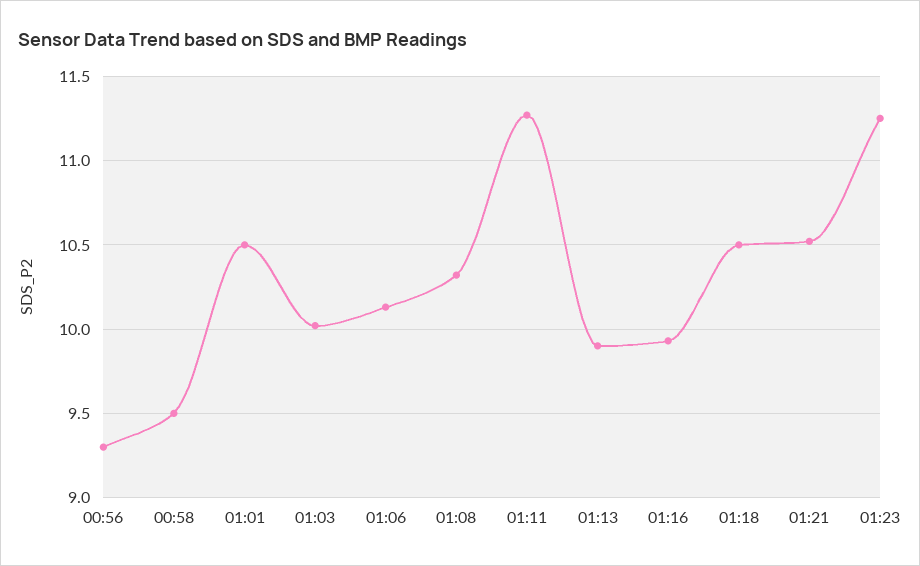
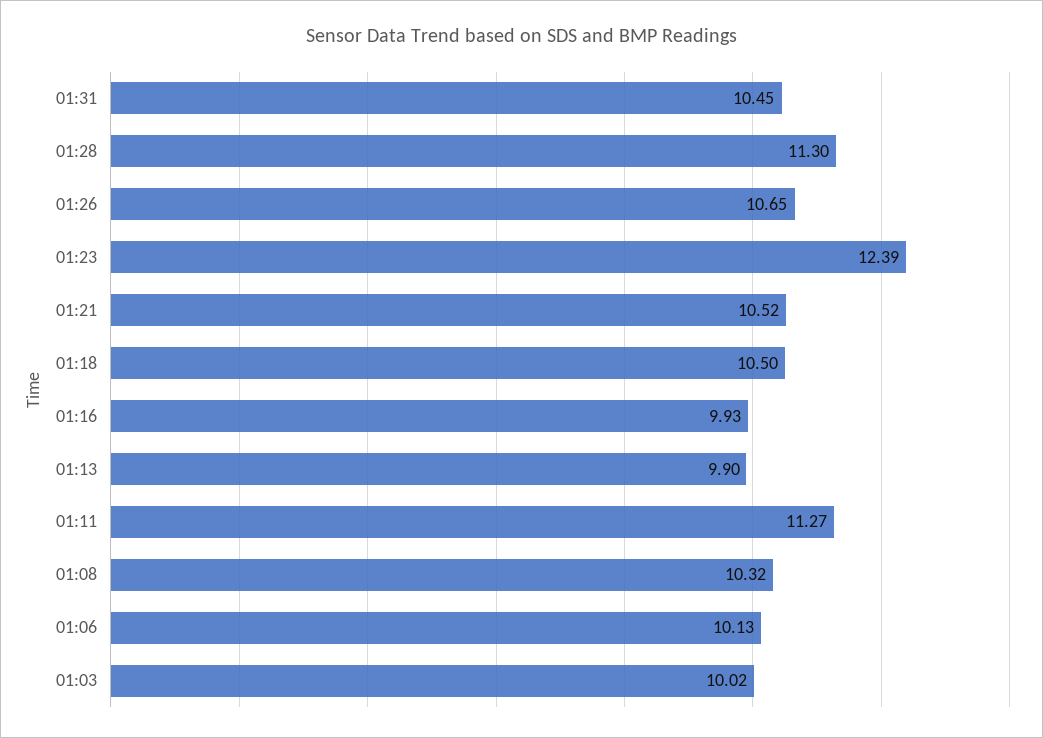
00:56: 9.3 -> none
00:58: 9.5 -> none
01:01: 10.5 -> none
01:23: 11.25 -> 12.39
01:31: none -> 10.45
01:28: none -> 11.3
01:26: none -> 10.65

